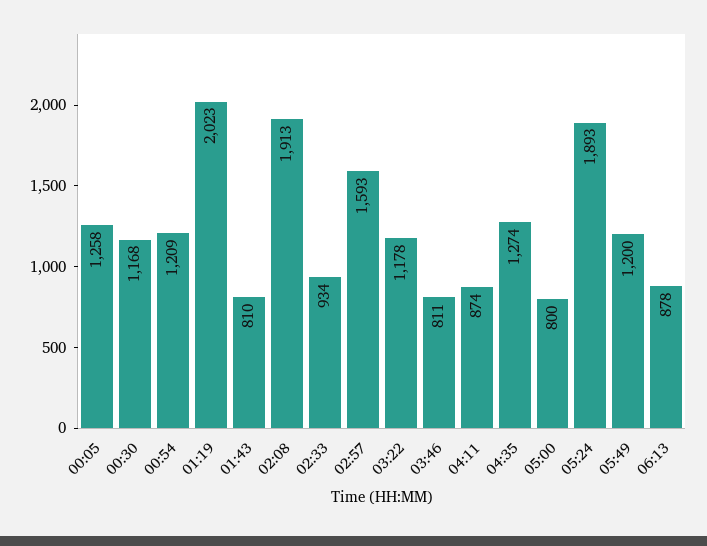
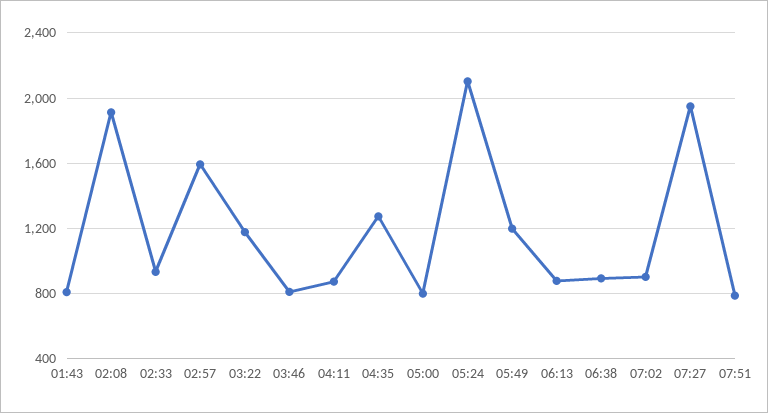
00:05: 1258 -> none
00:30: 1168 -> none
00:54: 1209 -> none
01:19: 2023 -> none
05:24: 1893 -> 2100
06:38: none -> 900
07:02: none -> 900
07:27: none -> 1950
07:51: none -> 800

